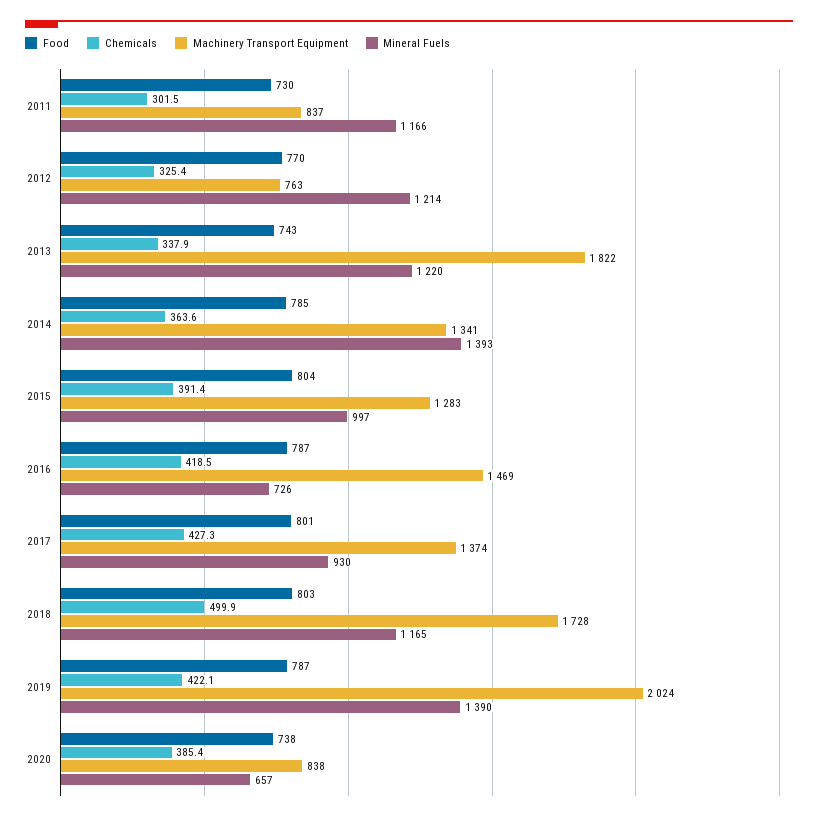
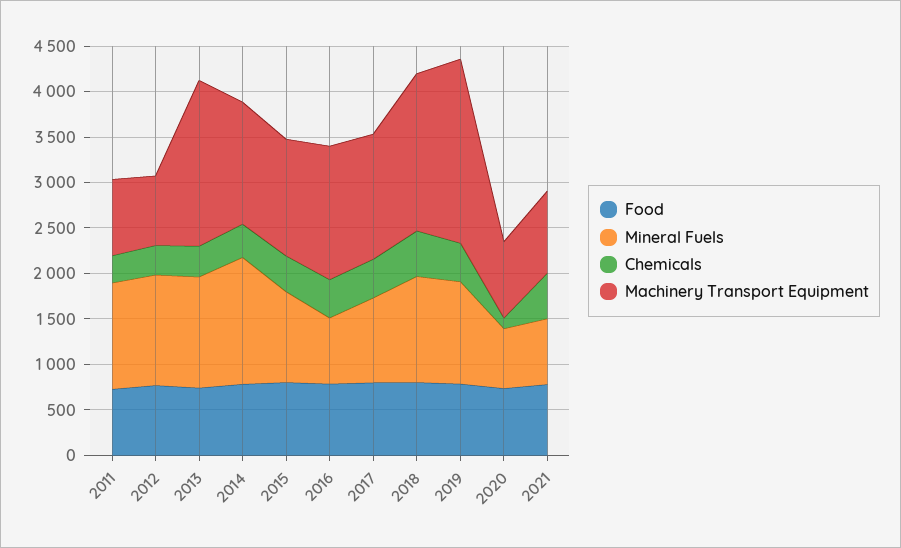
Mineral Fuels, 2019: 1390 -> 1100
Chemicals, 2020: 385.4 -> 100
Food, 2021: none -> 800
Mineral Fuels, 2021: none -> 700
Chemicals, 2021: none -> 500
Machinery Transport Equipment, 2021: none -> 900

